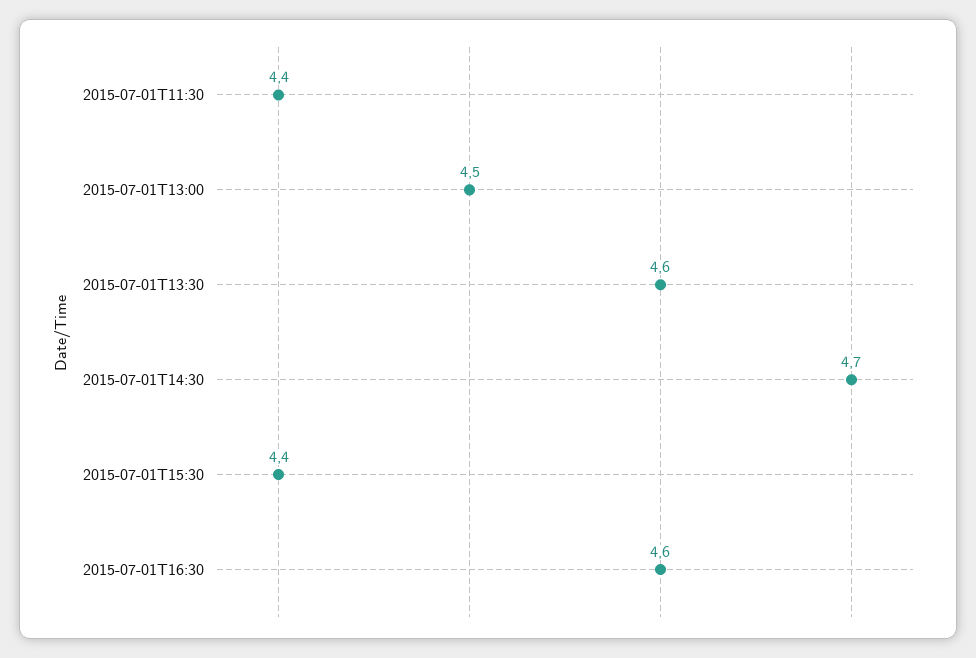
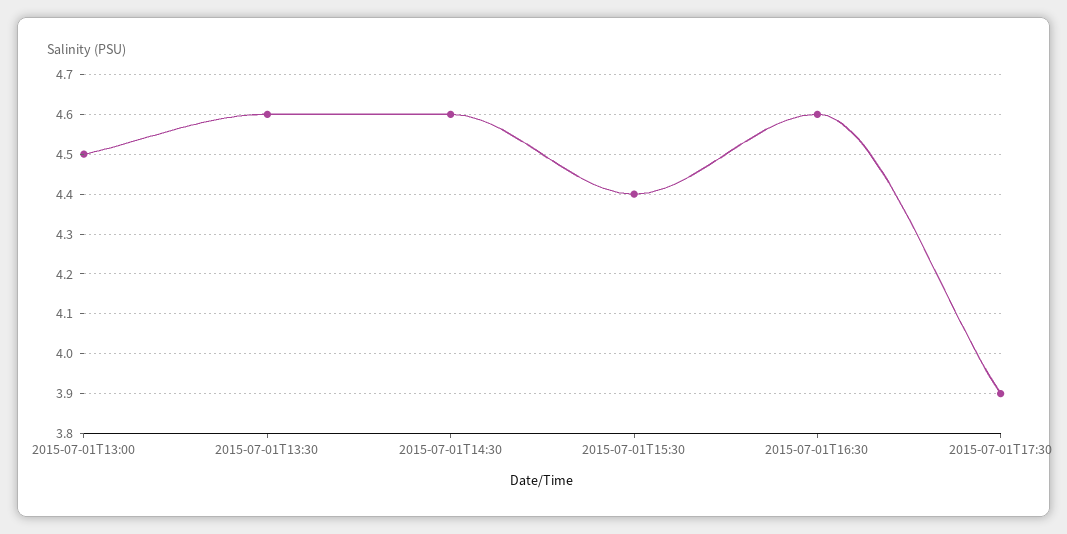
2015-07-01T11:30: 4.4 -> none
2015-07-01T14:30: 4.7 -> 4.6
2015-07-01T17:30: none -> 3.9

